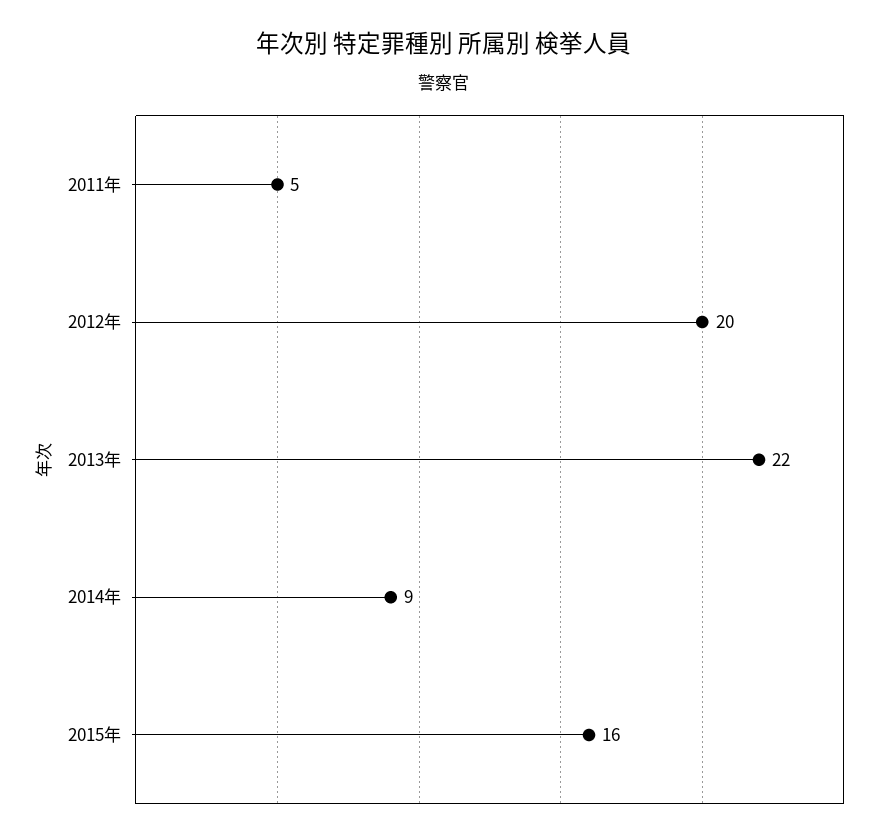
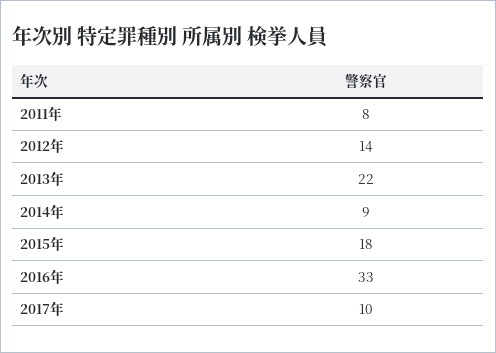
2011年: 5 -> 8
2012年: 20 -> 14
2015年: 16 -> 18
2016年: none -> 33
2017年: none -> 10

